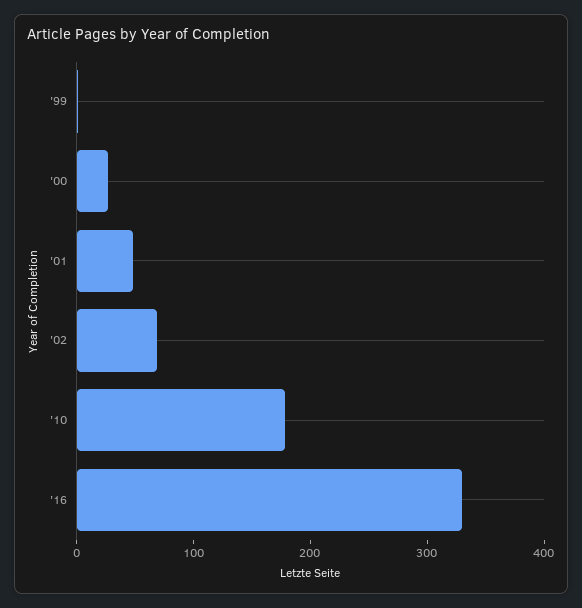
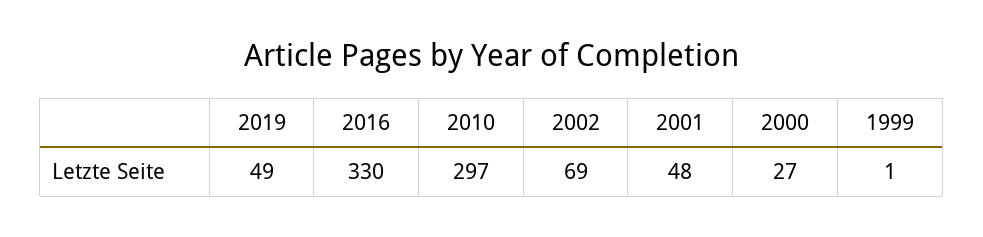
'10: 180 -> 297
2019: none -> 49

